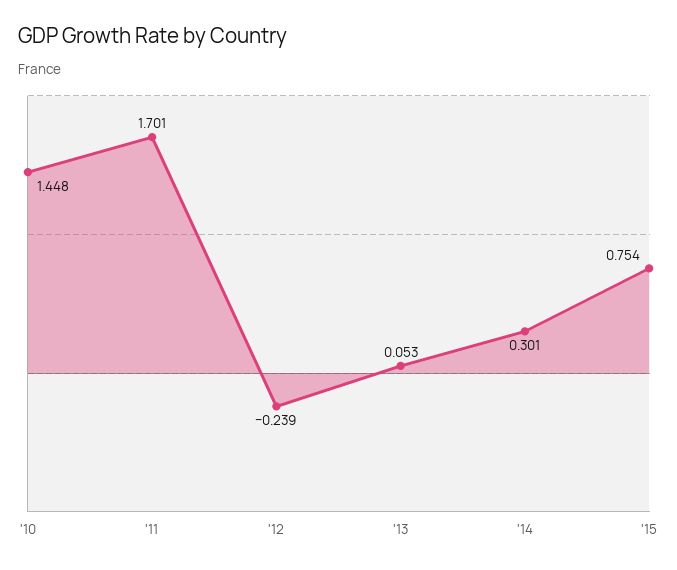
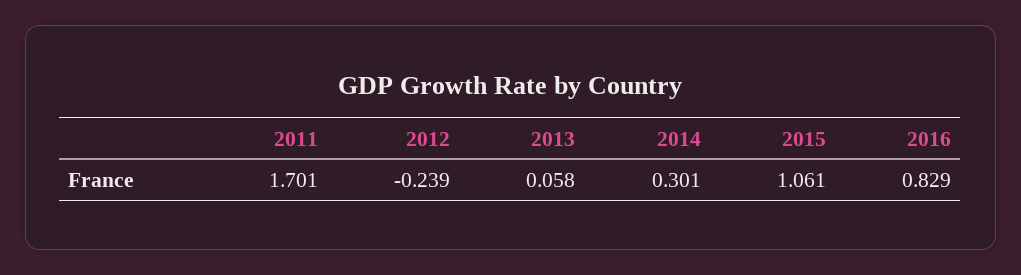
'10: 1.448 -> none
'13: 0.053 -> 0.058
'15: 0.754 -> 1.061
2016: none -> 0.829

